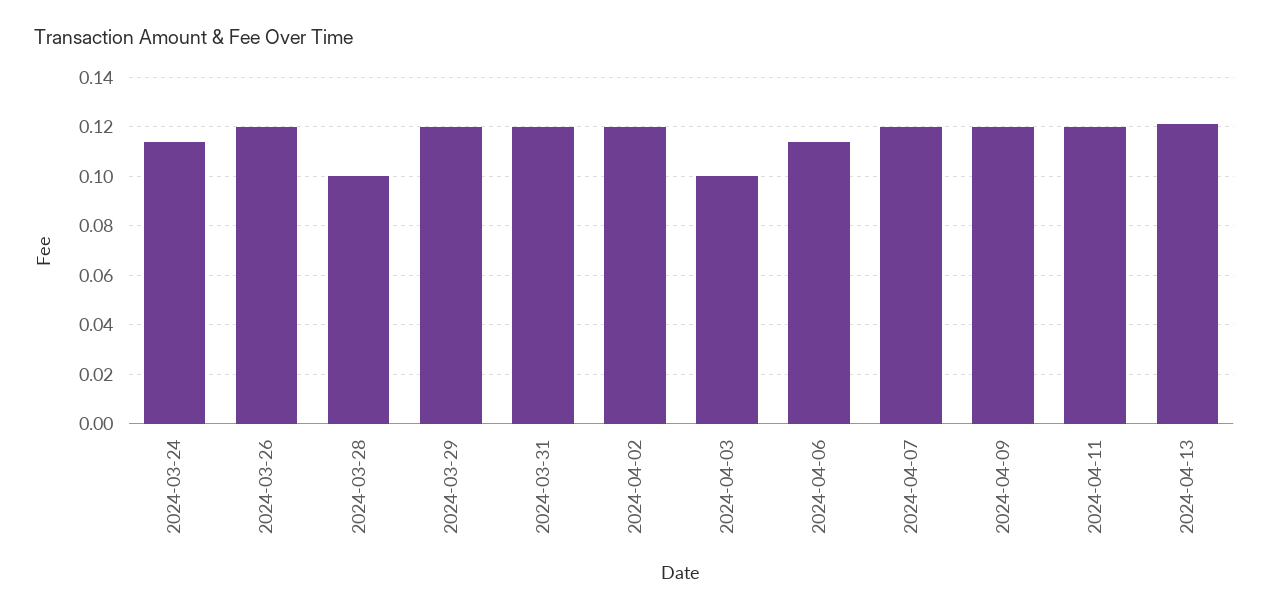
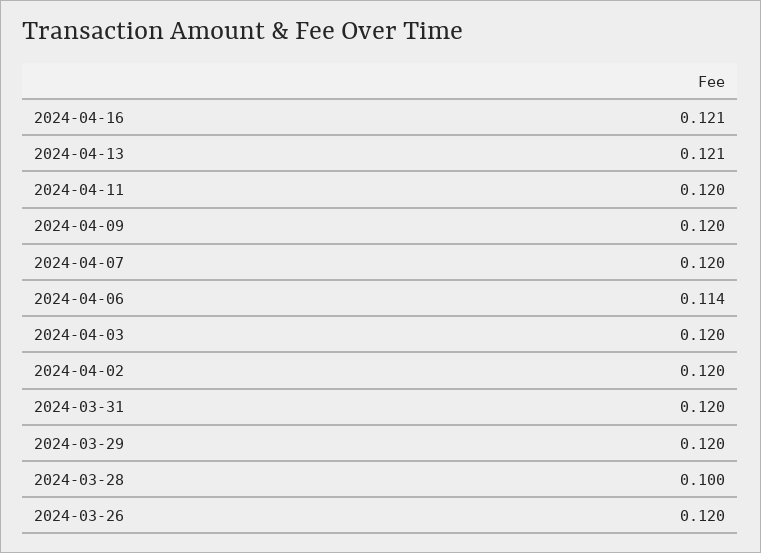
2024-03-24: 0.115 -> none
2024-04-03: 0.1 -> 0.12
2024-04-16: none -> 0.121

